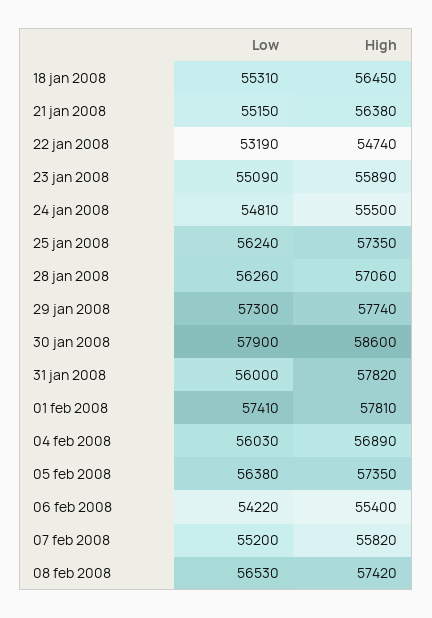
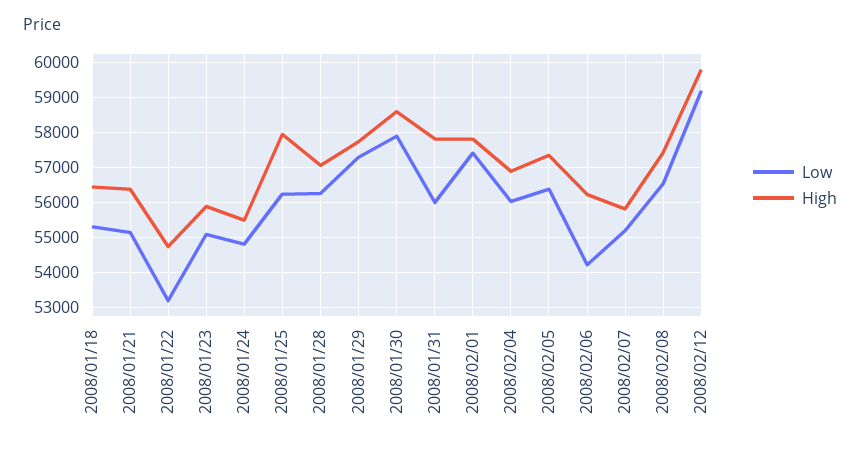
High, 25 jan 2008: 57350 -> 58000
High, 06 feb 2008: 55400 -> 56200
Low, 2008/02/12: none -> 59200
High, 2008/02/12: none -> 59800

